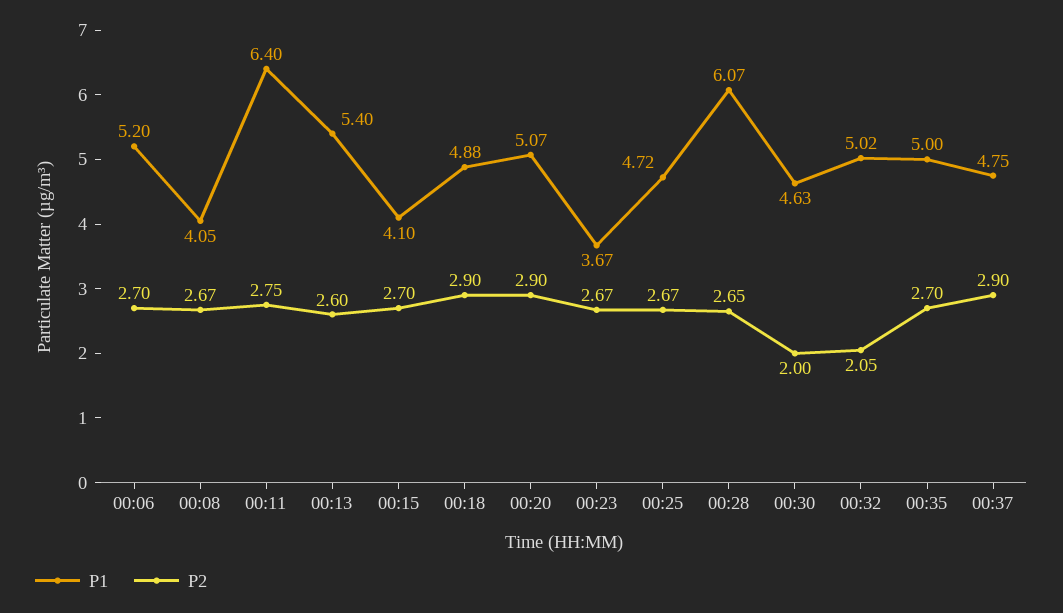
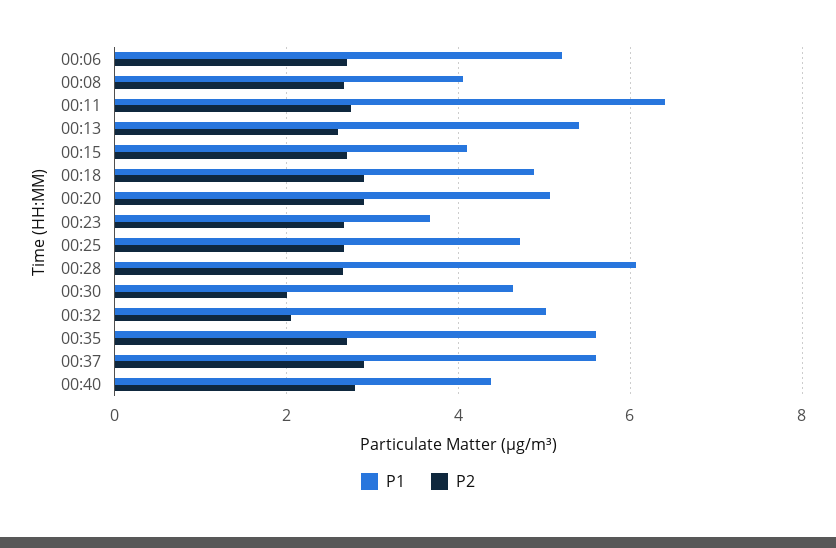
P1, 00:35: 5 -> 5.6
P1, 00:37: 4.75 -> 5.6
P1, 00:40: none -> 4.4
P2, 00:40: none -> 2.8

